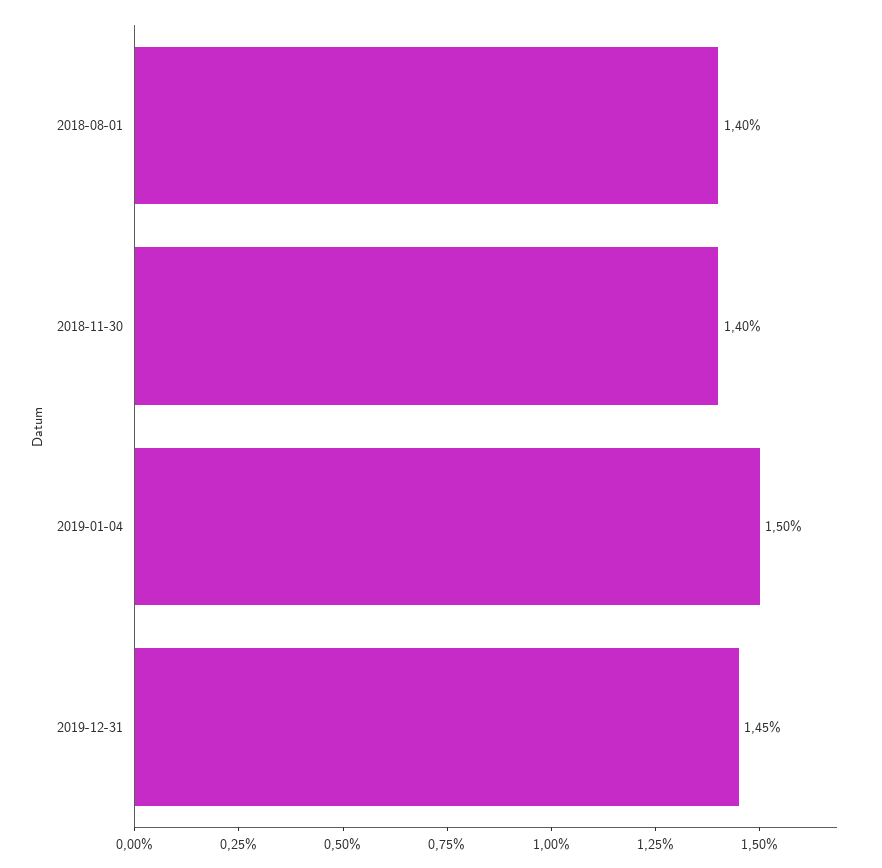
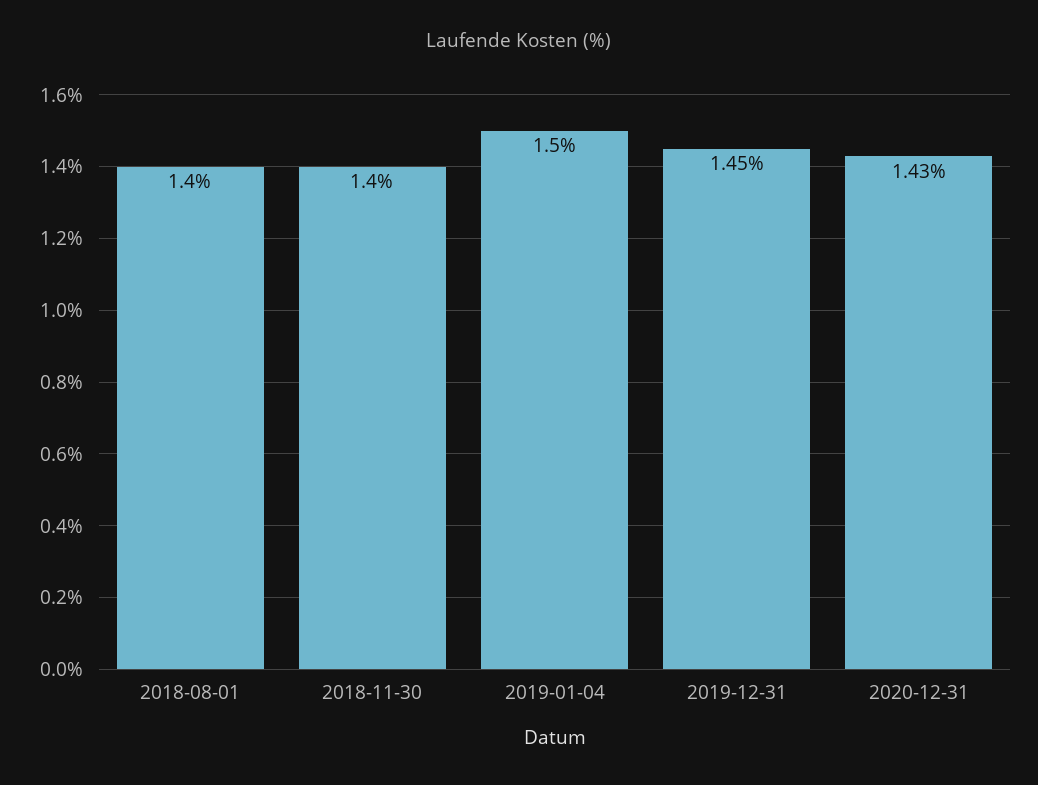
2020-12-31: none -> 1.43

